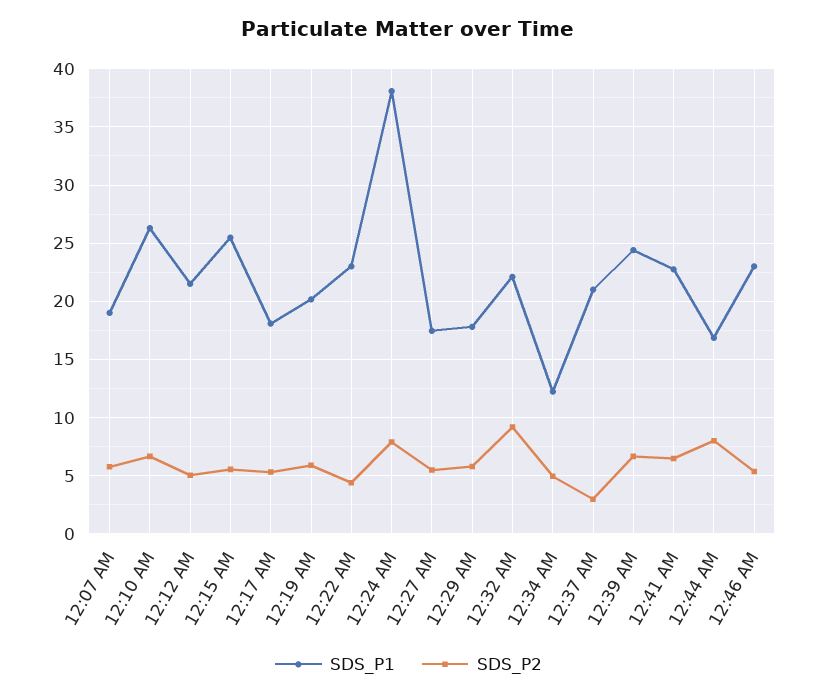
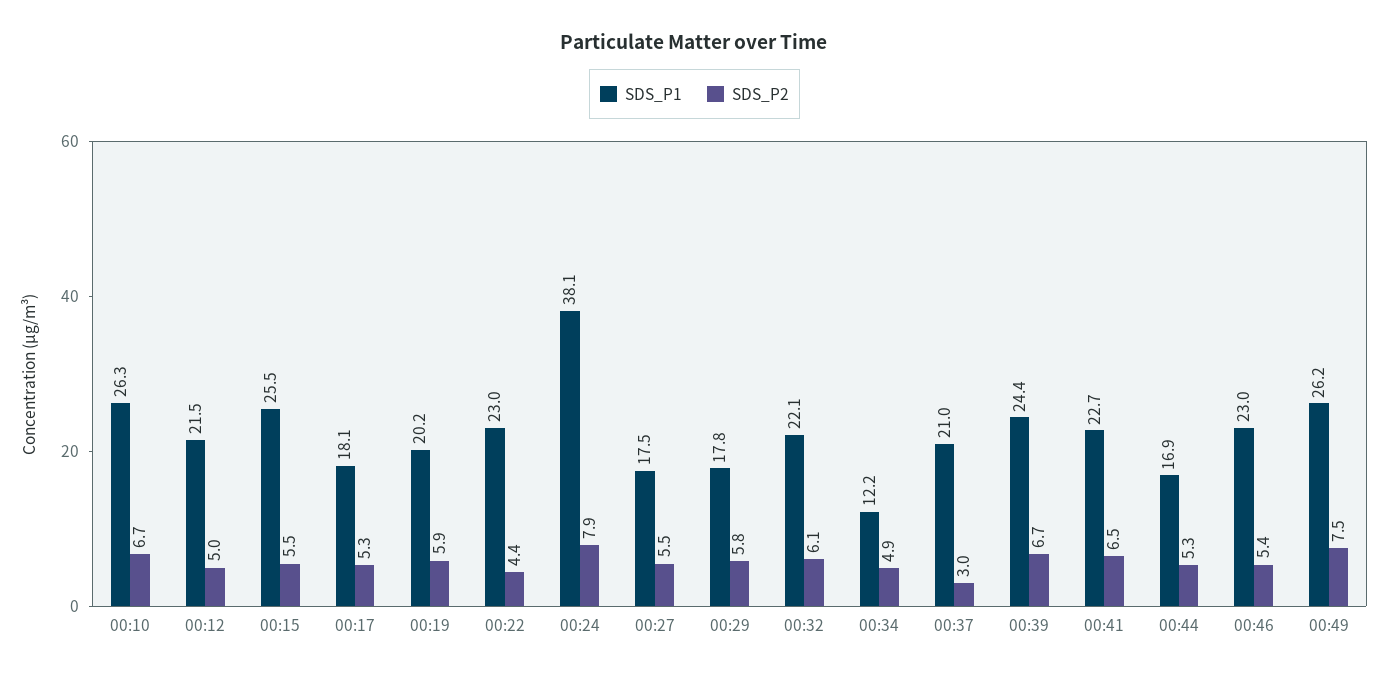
SDS_P1, 12:07 AM: 19 -> none
SDS_P2, 12:07 AM: 6 -> none
SDS_P2, 12:32 AM: 9 -> 6.1
SDS_P2, 12:44 AM: 8 -> 5.3
SDS_P1, 00:49: none -> 26.2
SDS_P2, 00:49: none -> 7.5

